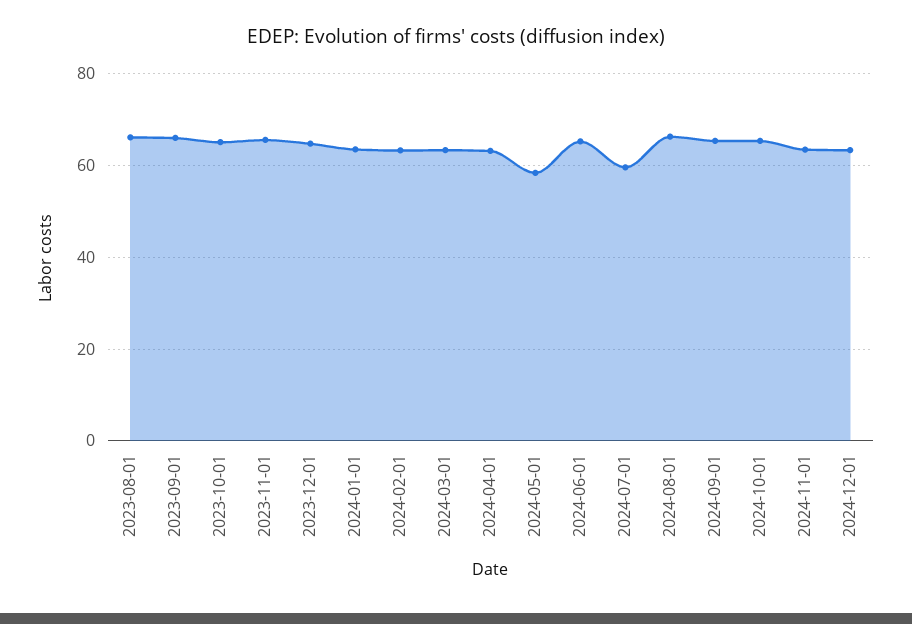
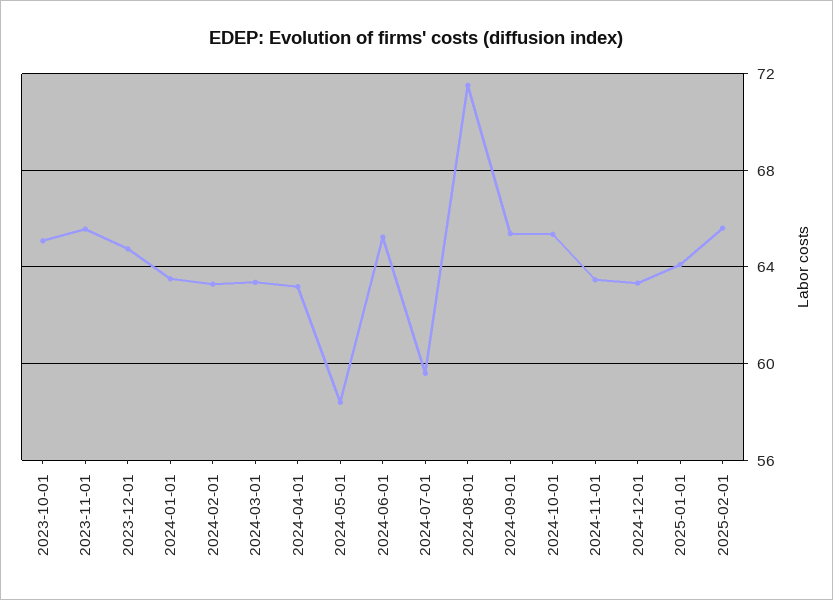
2023-08-01: 66 -> none
2023-09-01: 66 -> none
2024-08-01: 66 -> 71.5
2025-01-01: none -> 64
2025-02-01: none -> 65.5

